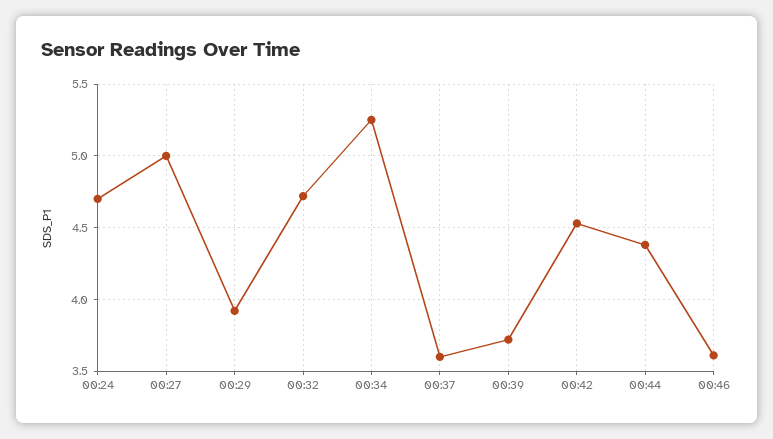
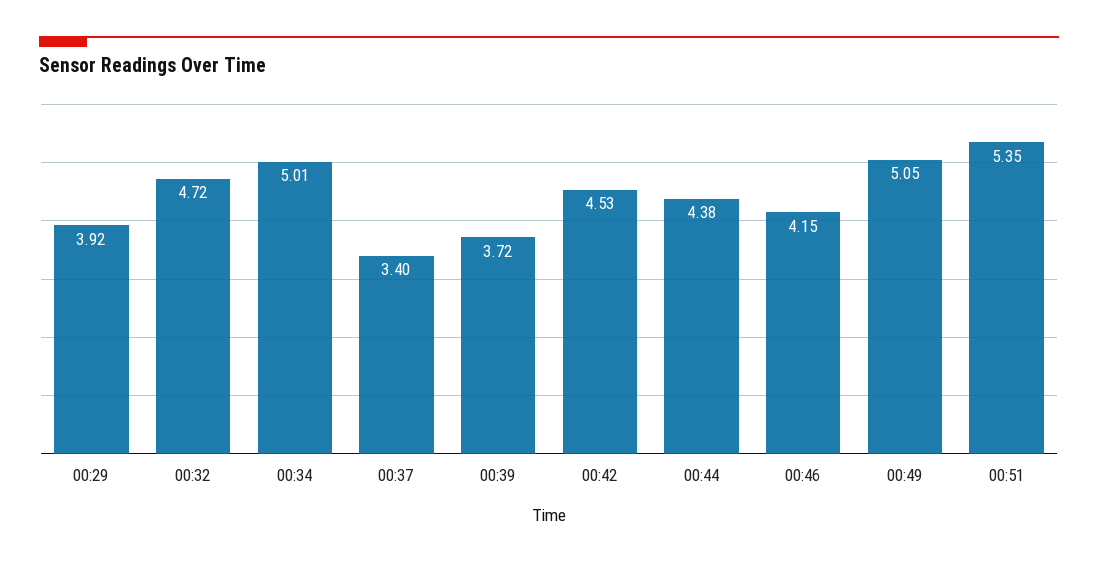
00:24: 4.7 -> none
00:27: 5 -> none
00:34: 5.25 -> 5.01
00:37: 3.6 -> 3.4
00:46: 3.6 -> 4.15
00:49: none -> 5.05
00:51: none -> 5.35

